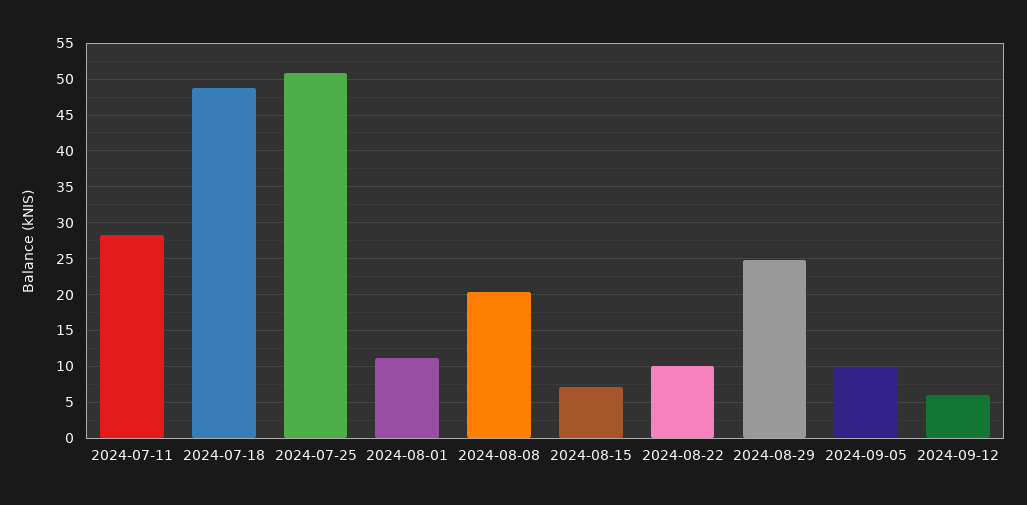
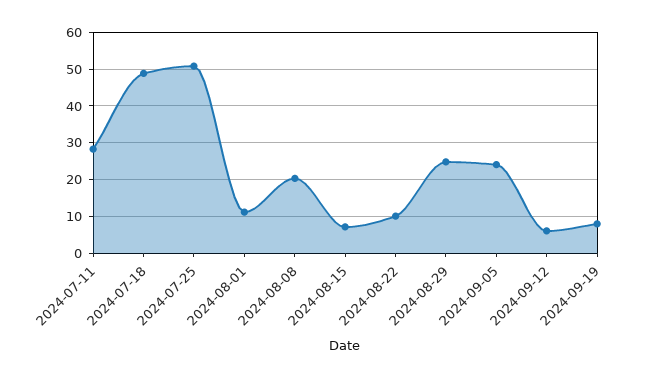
2024-09-05: 10 -> 24
2024-09-19: none -> 8

